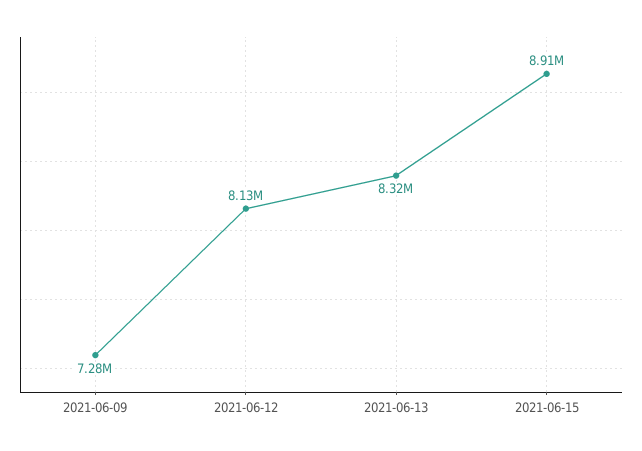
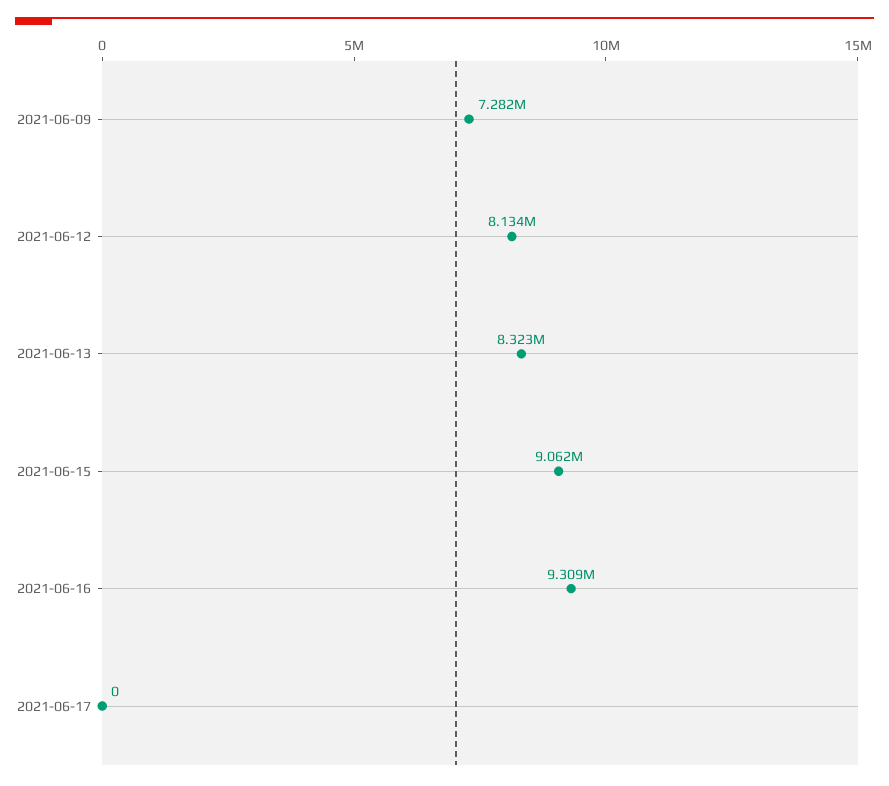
2021-06-15: 8910000 -> 9062000
2021-06-16: none -> 9309000
2021-06-17: none -> 0

